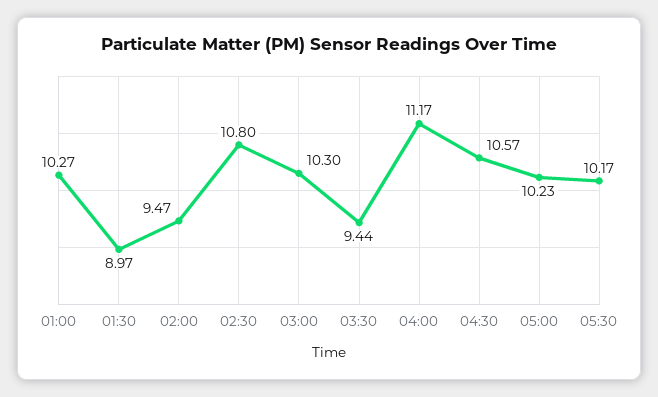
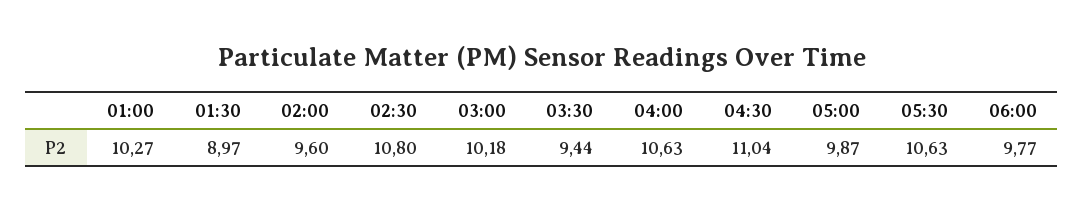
02:00: 9.47 -> 9.6
03:00: 10.3 -> 10.18
04:00: 11.17 -> 10.63
04:30: 10.57 -> 11.04
05:00: 10.23 -> 9.87
05:30: 10.17 -> 10.63
06:00: none -> 9.77

